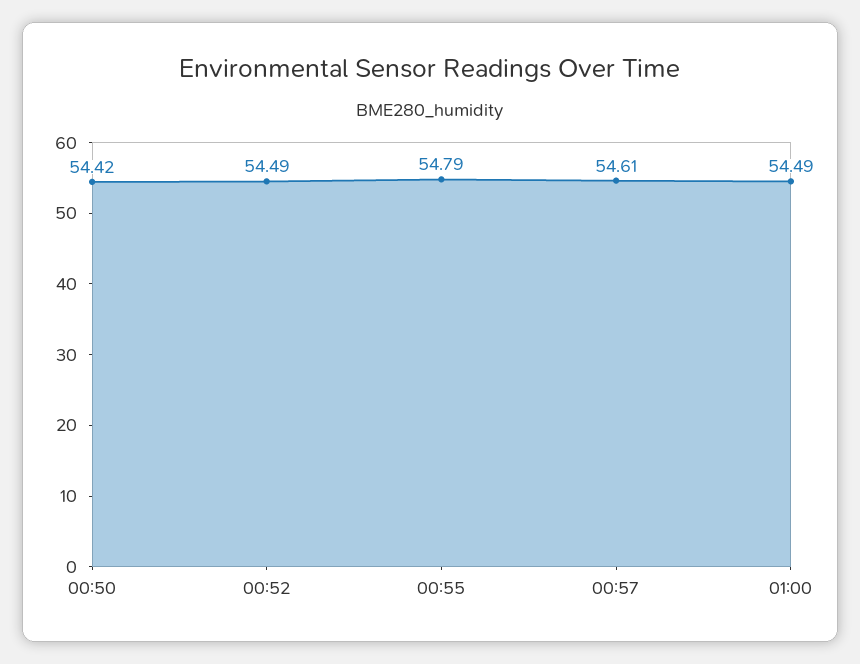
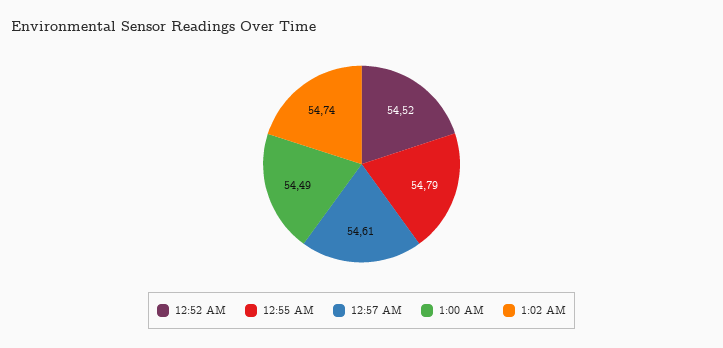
00:50: 54.42 -> none
00:52: 54.49 -> 54.52
1:02 AM: none -> 54.74

